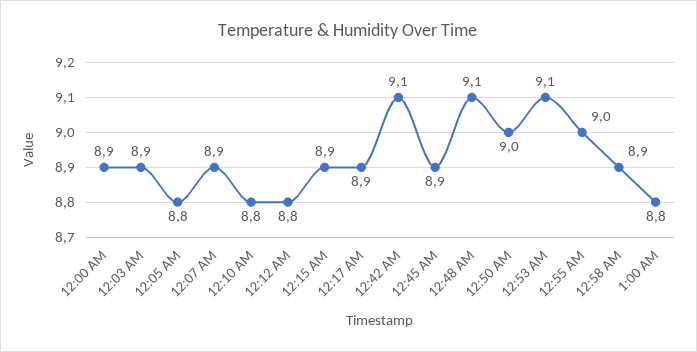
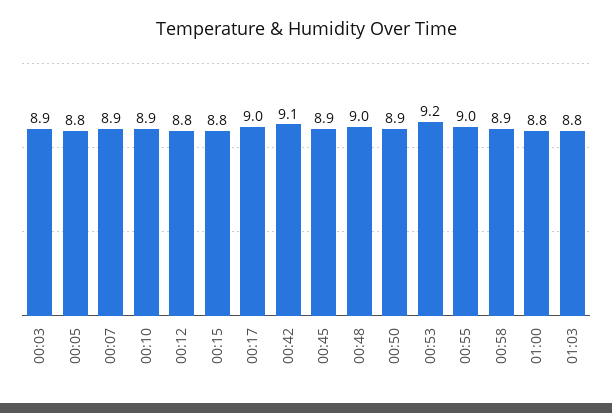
12:00 AM: 8.9 -> none
12:10 AM: 8.8 -> 8.9
12:15 AM: 8.9 -> 8.8
12:17 AM: 8.9 -> 9
12:48 AM: 9.1 -> 9
12:50 AM: 9 -> 8.9
12:53 AM: 9.1 -> 9.2
01:03: none -> 8.8

